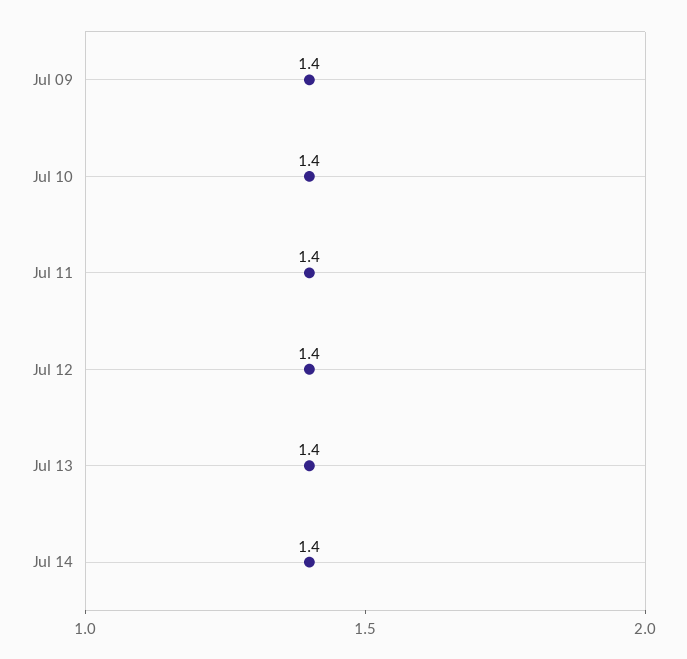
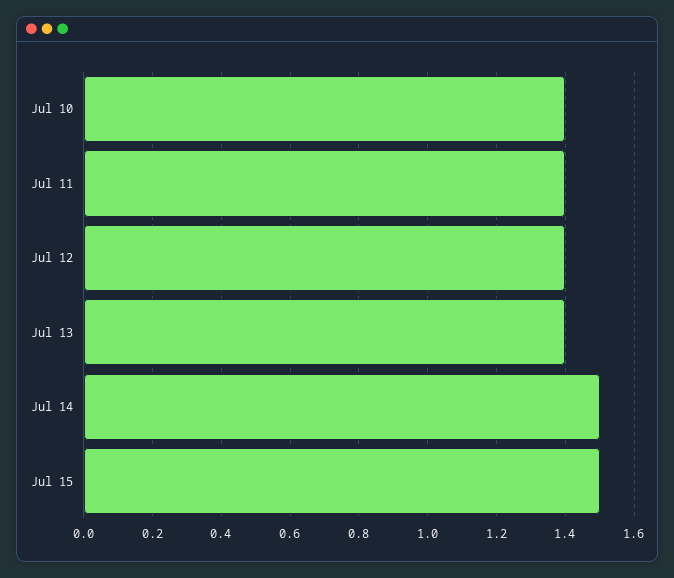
Jul 09: 1.4 -> none
Jul 14: 1.4 -> 1.5
Jul 15: none -> 1.5

